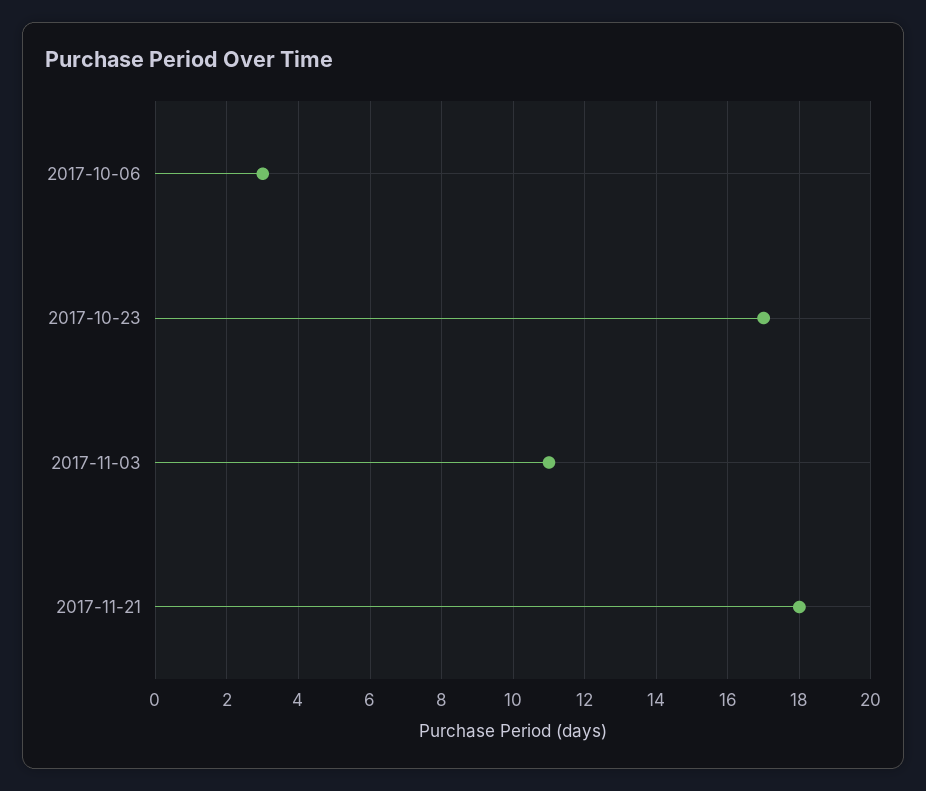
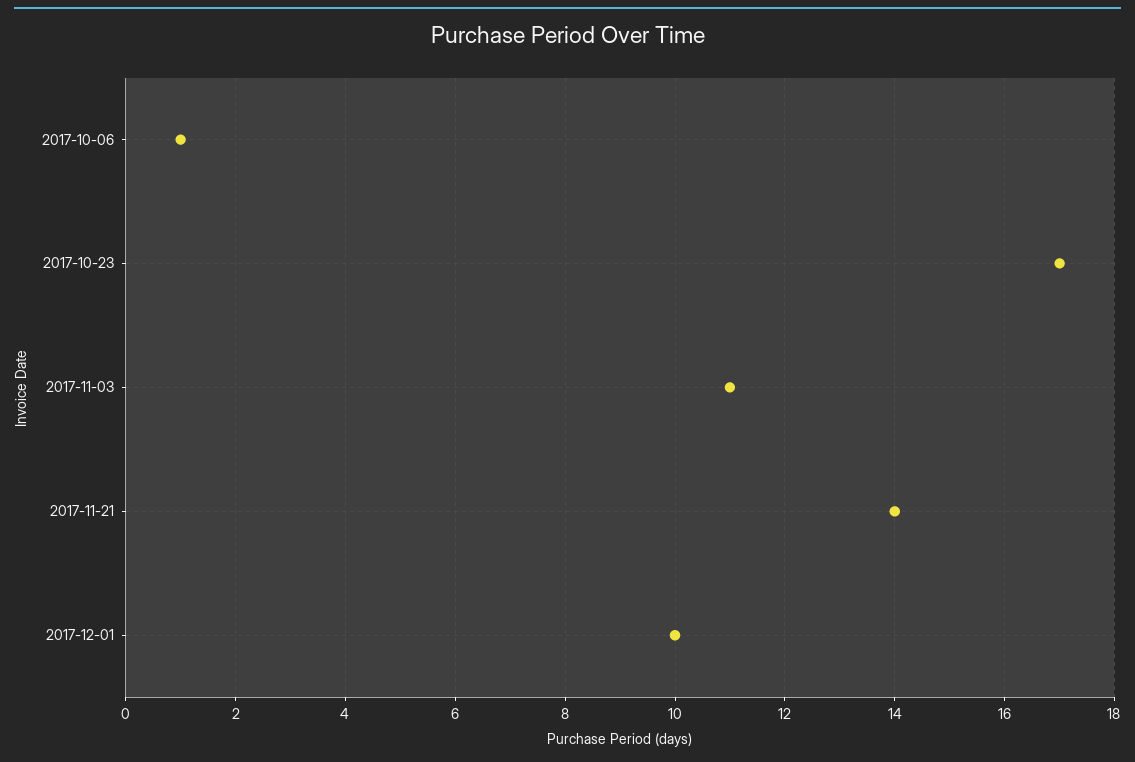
2017-10-06: 3 -> 1
2017-11-21: 18 -> 14
2017-12-01: none -> 10

